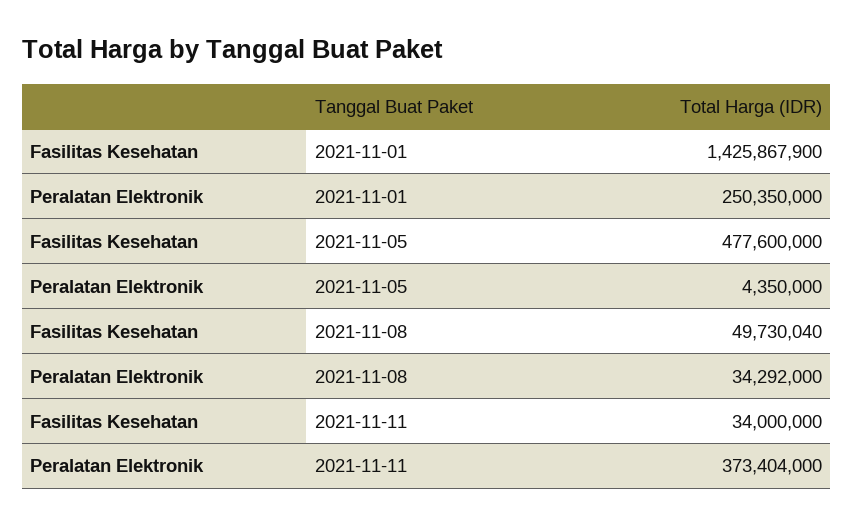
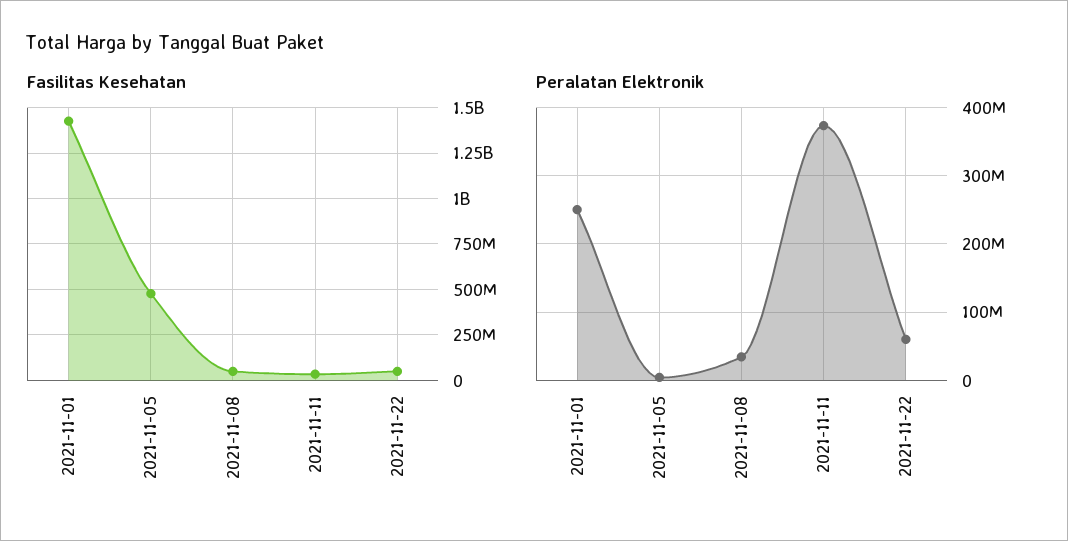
Fasilitas Kesehatan, 2021-11-22: none -> 50000000
Peralatan Elektronik, 2021-11-22: none -> 60000000

